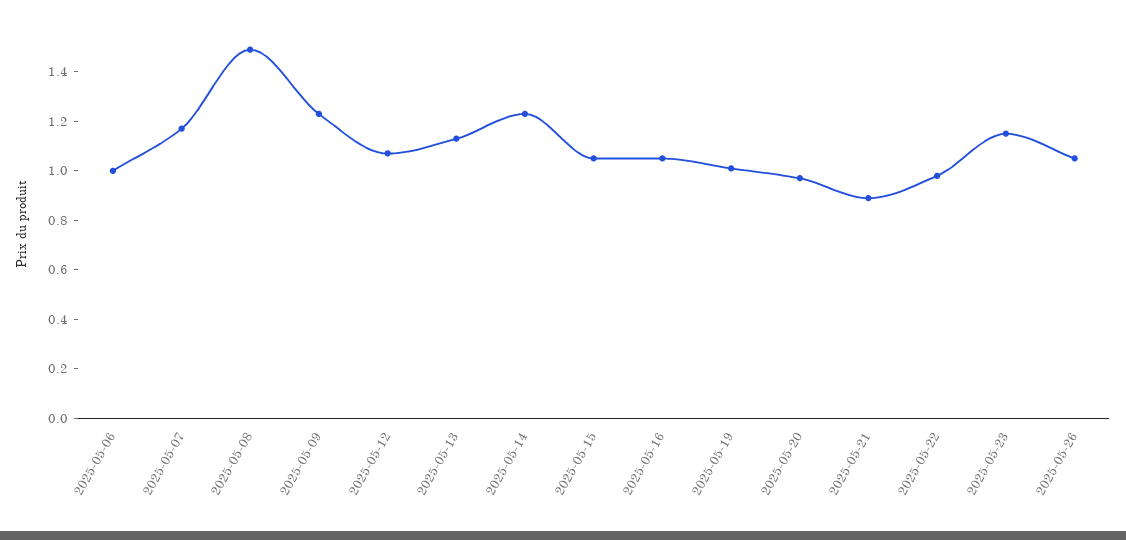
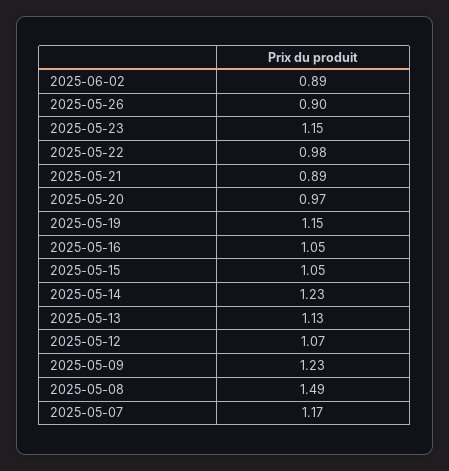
2025-05-06: 1 -> none
2025-05-19: 1 -> 1.15
2025-05-26: 1.05 -> 0.9
2025-06-02: none -> 0.89

